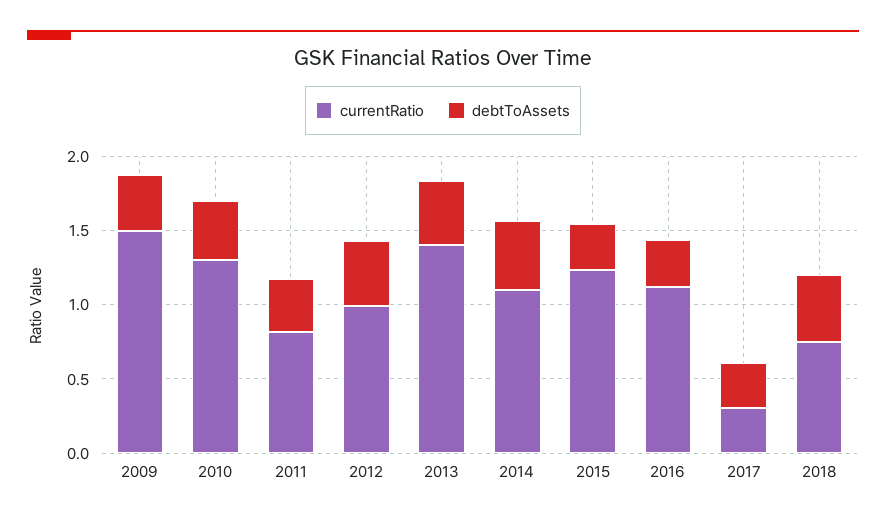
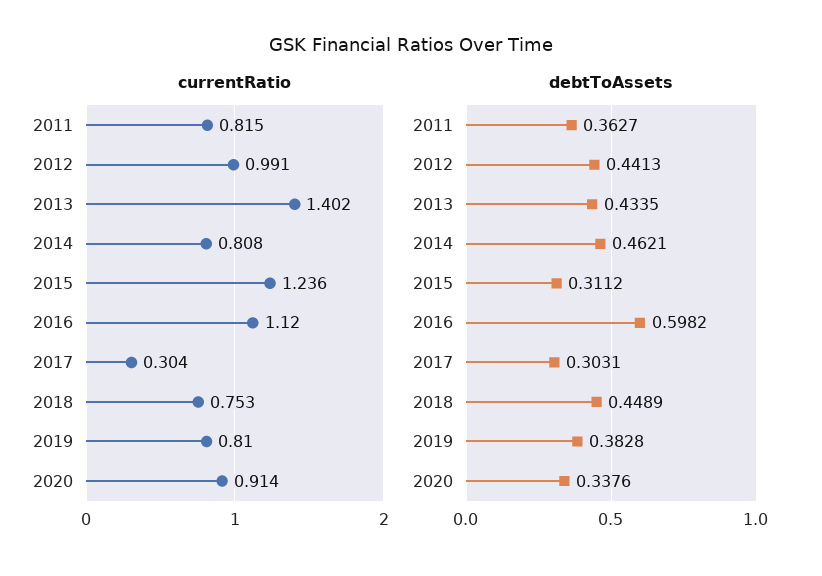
currentRatio, 2009: 1.5 -> none
debtToAssets, 2009: 0.4 -> none
currentRatio, 2010: 1.3 -> none
debtToAssets, 2010: 0.4 -> none
currentRatio, 2014: 1.1 -> 0.808
debtToAssets, 2016: 0.3 -> 0.5982
currentRatio, 2019: none -> 0.81
currentRatio, 2020: none -> 0.914
debtToAssets, 2019: none -> 0.3828
debtToAssets, 2020: none -> 0.3376

